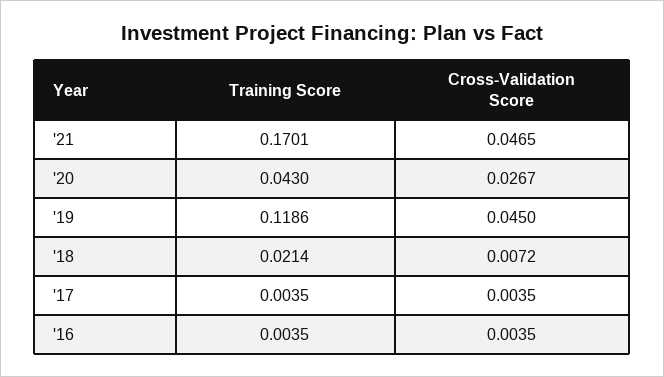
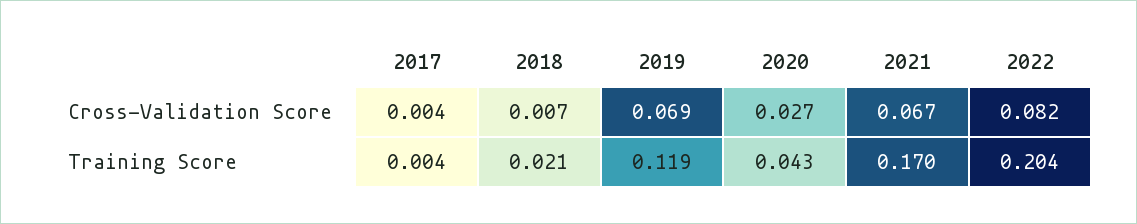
Cross-Validation Score, '21: 0.0465 -> 0.067
Cross-Validation Score, '19: 0.045 -> 0.069
Training Score, '16: 0.0035 -> none
Cross-Validation Score, '16: 0.0035 -> none
Cross-Validation Score, 2022: none -> 0.082
Training Score, 2022: none -> 0.204

